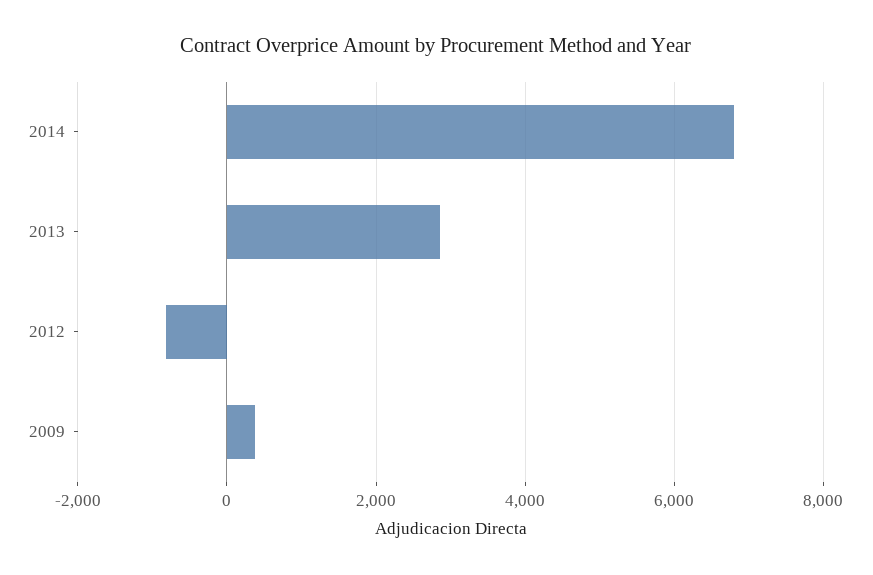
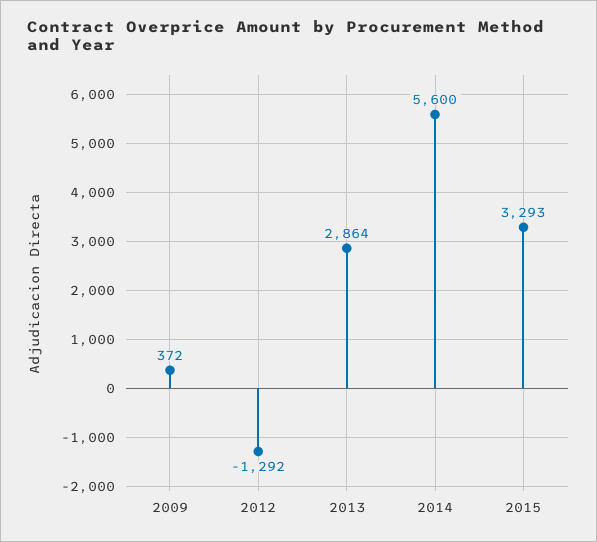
2014: 6800 -> 5600
2012: -800 -> -1292
2015: none -> 3293

